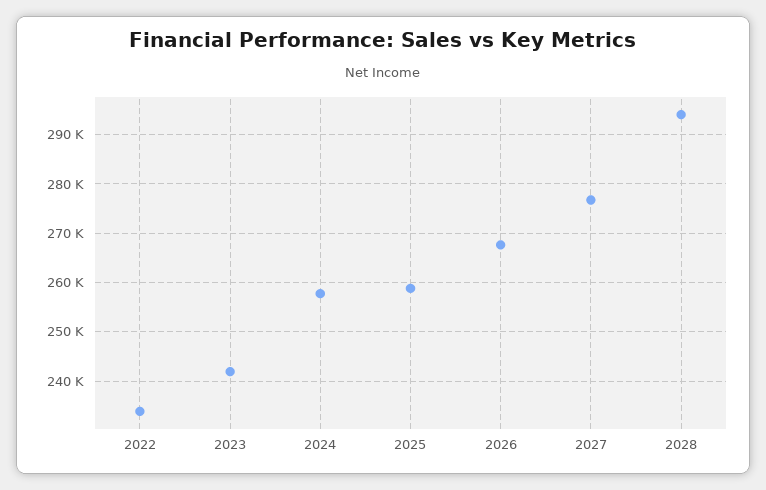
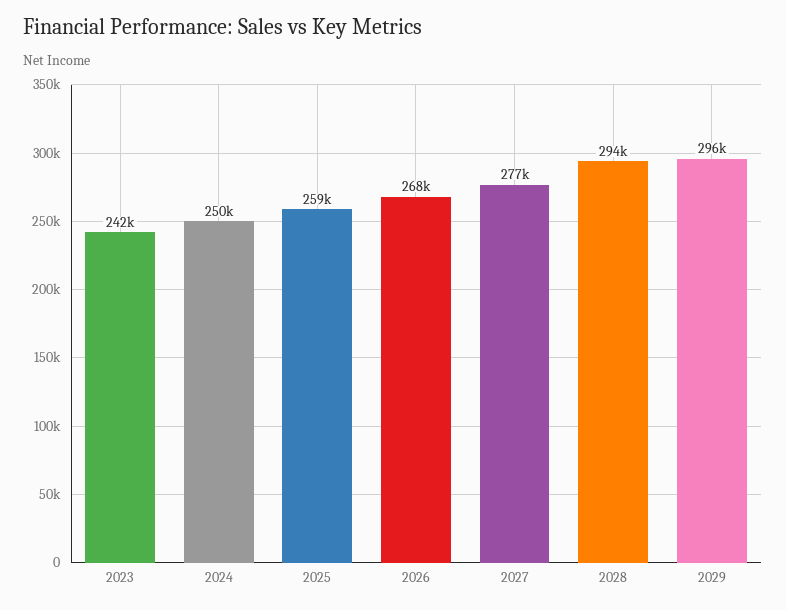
2022: 234000 -> none
2024: 258000 -> 250000
2029: none -> 296000

